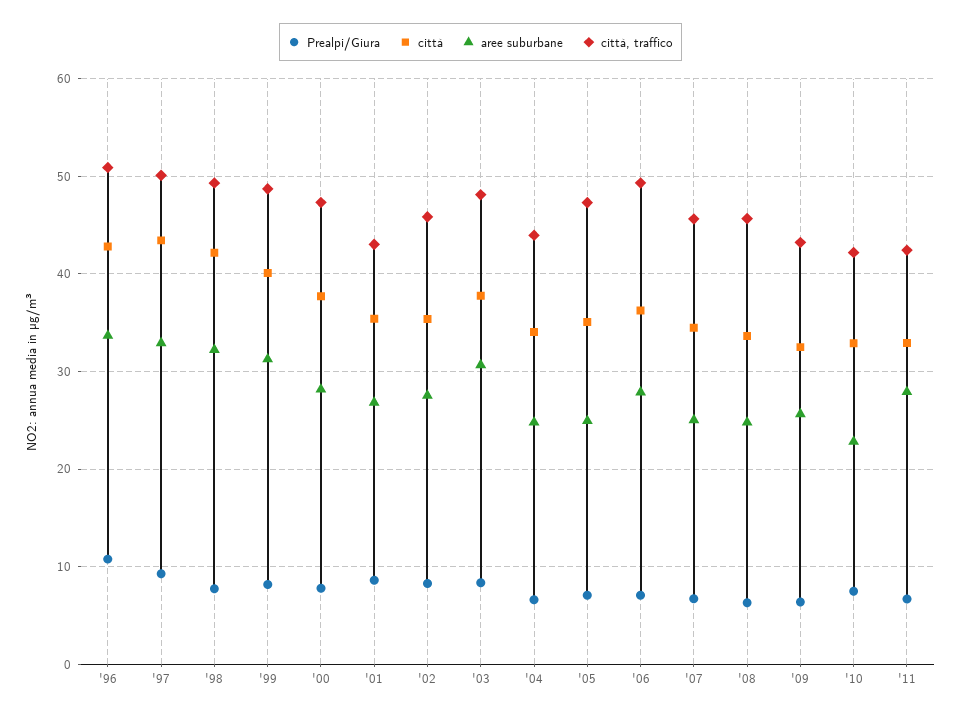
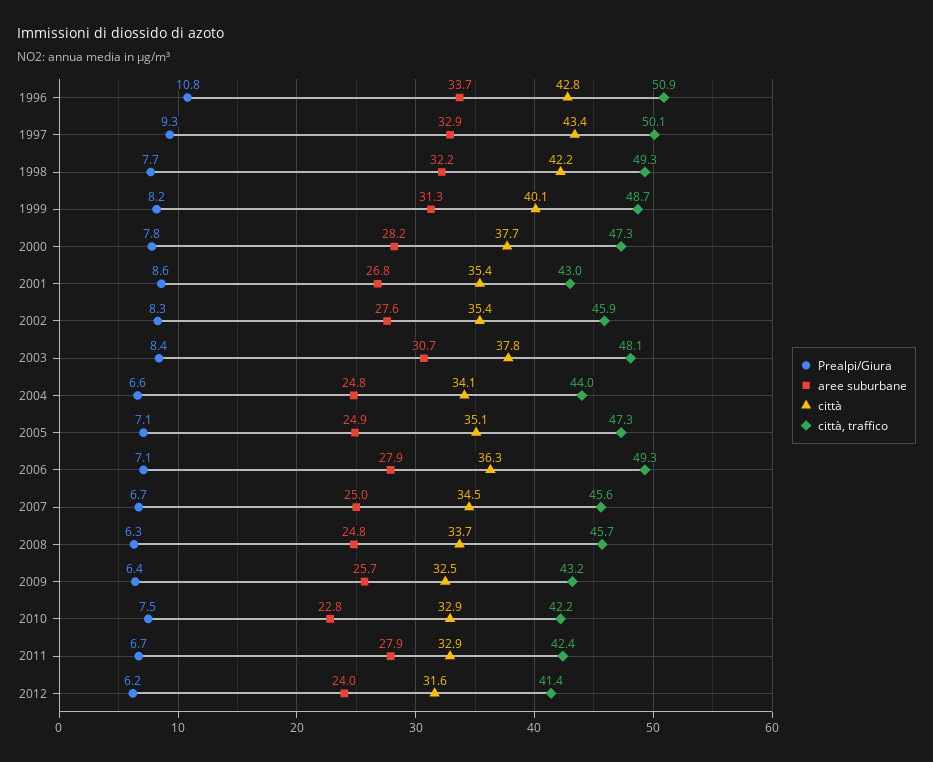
Prealpi/Giura, 2012: none -> 6.2
aree suburbane, 2012: none -> 24
città, 2012: none -> 31.6
città, traffico, 2012: none -> 41.4

